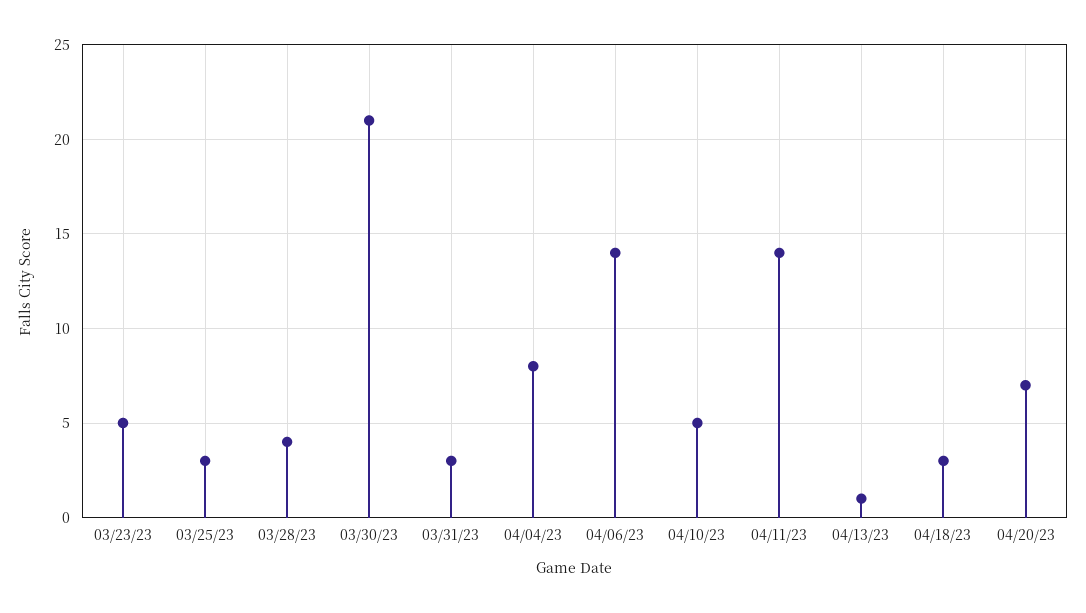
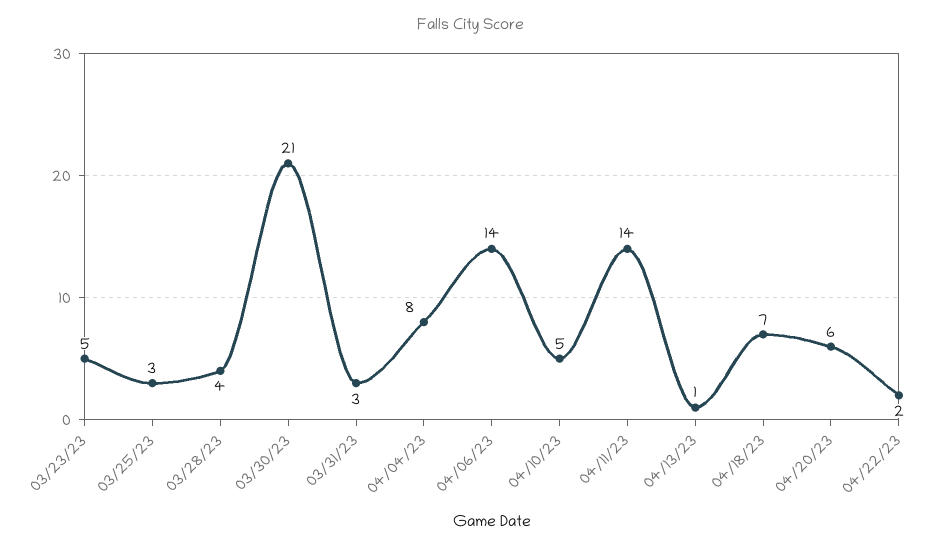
04/18/23: 3 -> 7
04/20/23: 7 -> 6
04/22/23: none -> 2

